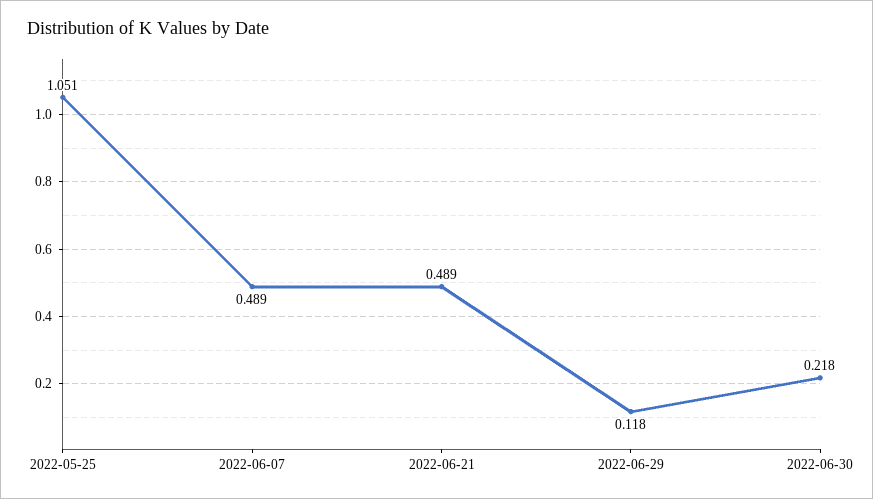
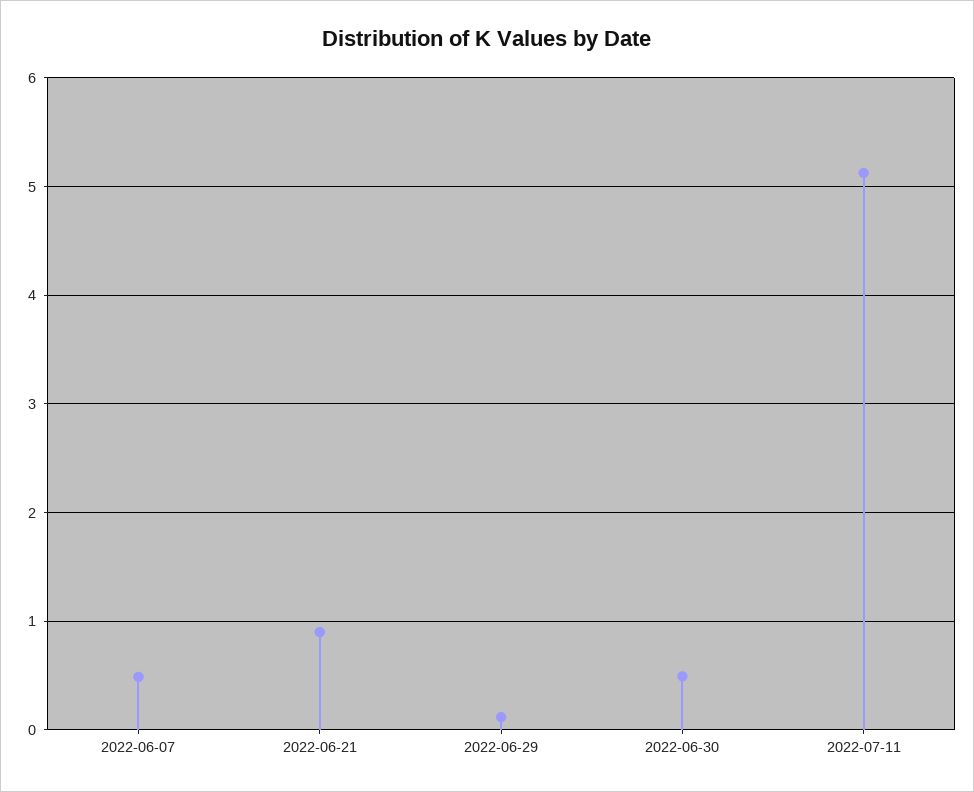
2022-05-25: 1.051 -> none
2022-06-21: 0.489 -> 0.9
2022-06-30: 0.218 -> 0.5
2022-07-11: none -> 5.1

